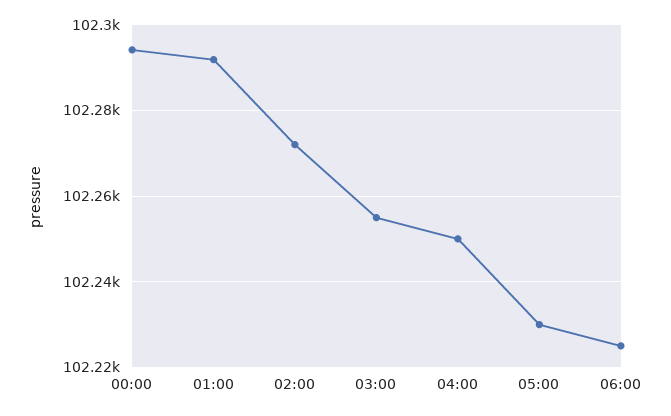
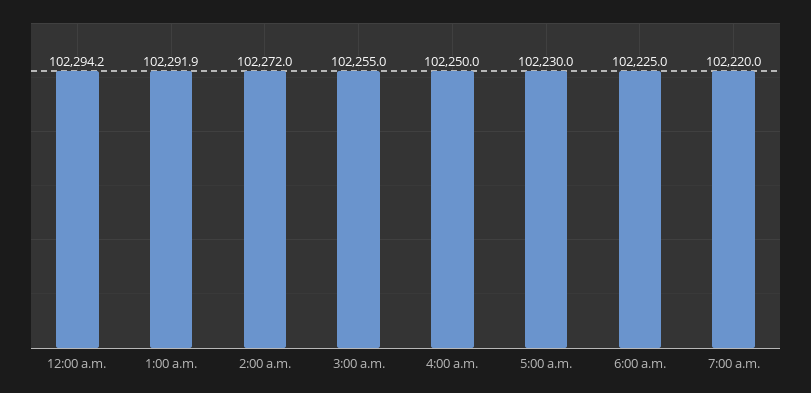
7:00 a.m.: none -> 102220

